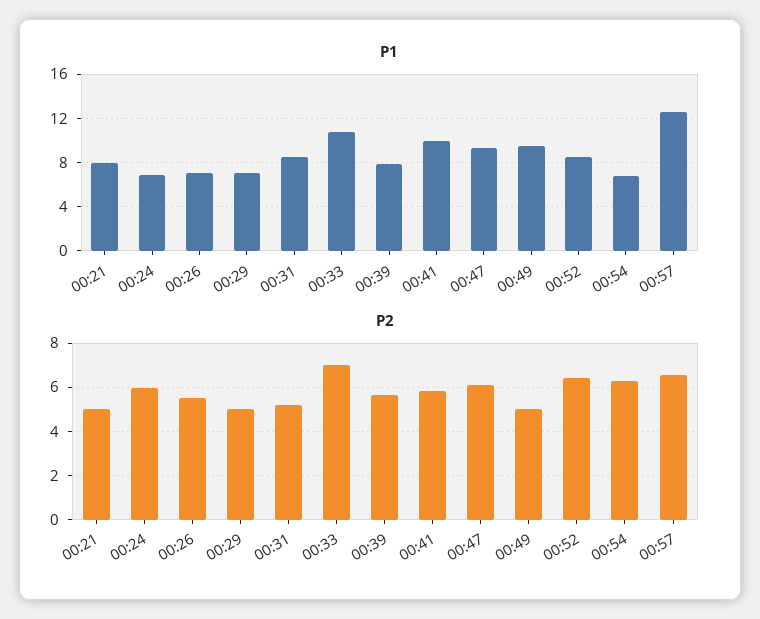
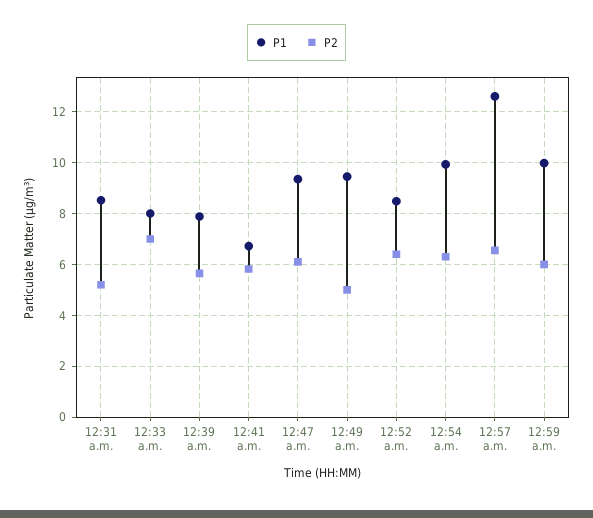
P1, 00:21: 8 -> none
P1, 00:24: 7 -> none
P1, 00:26: 7 -> none
P1, 00:29: 7 -> none
P1, 00:33: 11 -> 8
P1, 00:41: 10 -> 6.75
P1, 00:54: 7 -> 10
P2, 00:21: 5 -> none
P2, 00:24: 6 -> none
P2, 00:26: 5.5 -> none
P2, 00:29: 5 -> none
P1, 12:59 a.m.: none -> 10
P2, 12:59 a.m.: none -> 6

